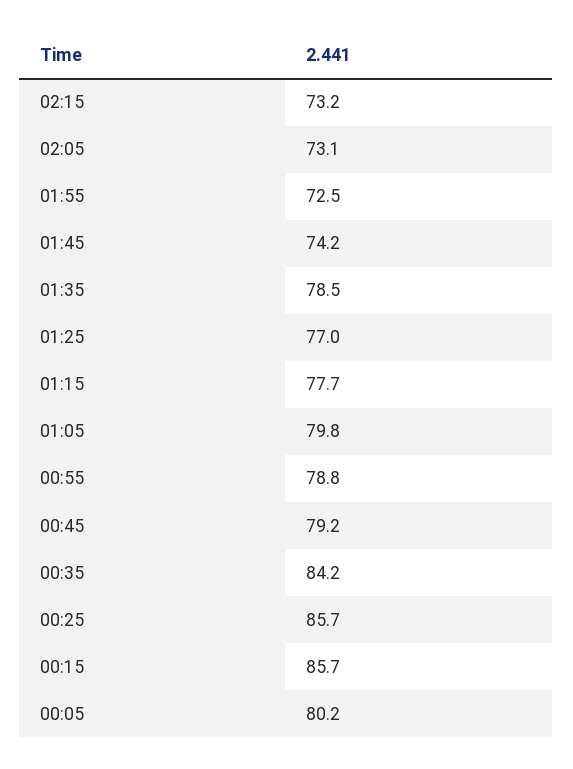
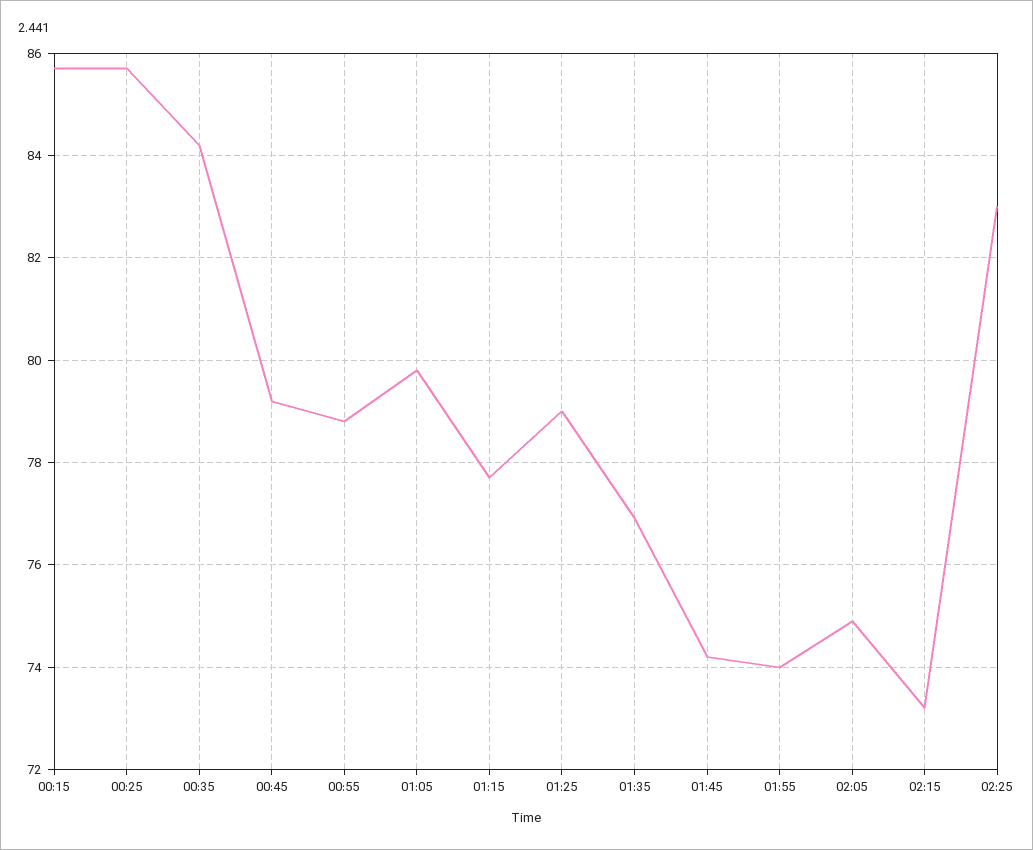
02:05: 73.1 -> 75
01:55: 72.5 -> 74
01:35: 78.5 -> 77
01:25: 77 -> 79
00:05: 80.2 -> none
02:25: none -> 83

